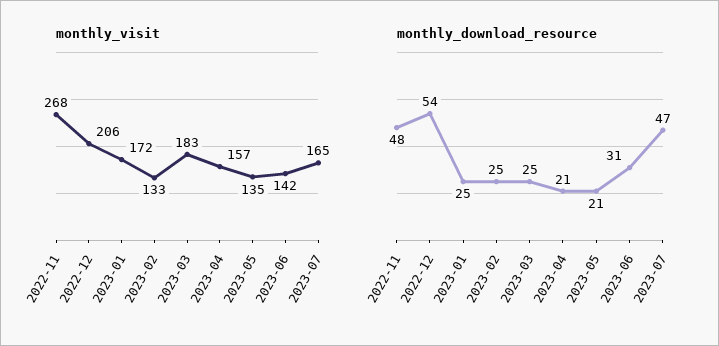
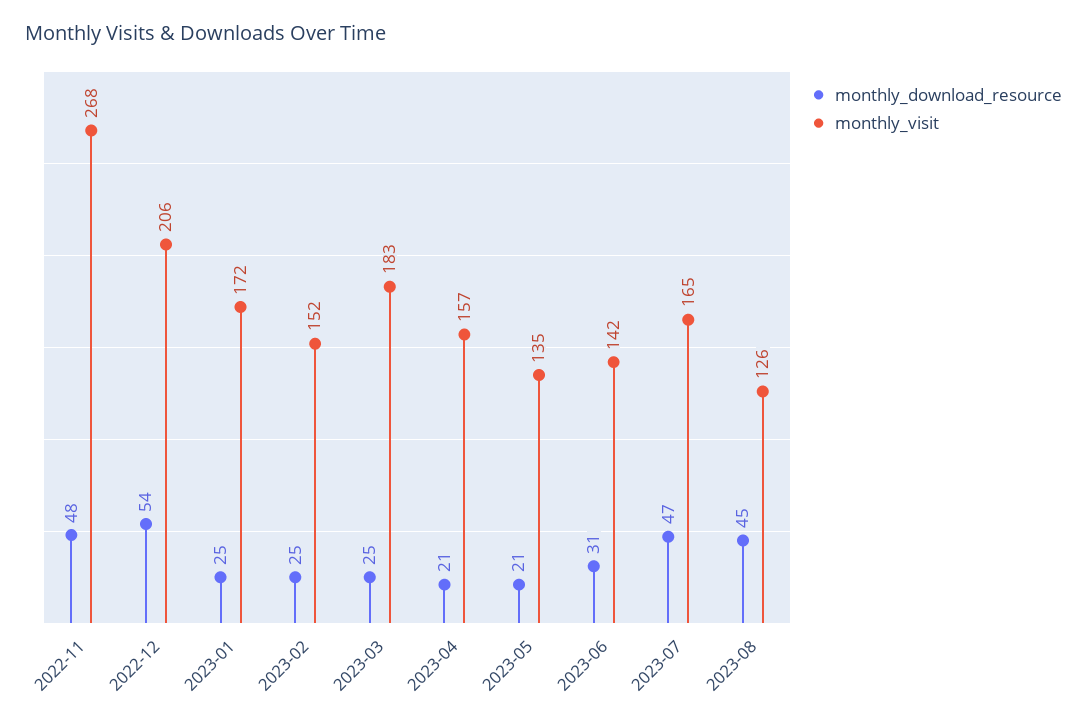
monthly_visit, 2023-02: 133 -> 152
monthly_download_resource, 2023-08: none -> 45
monthly_visit, 2023-08: none -> 126

